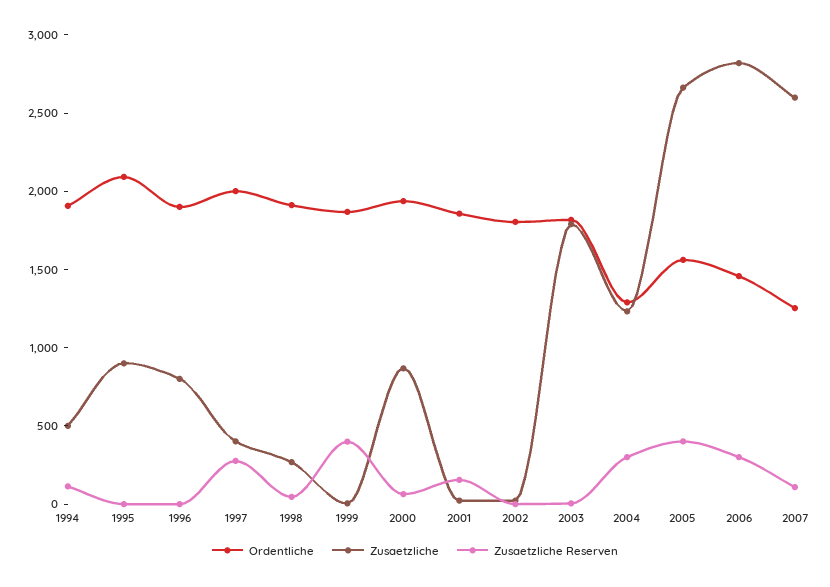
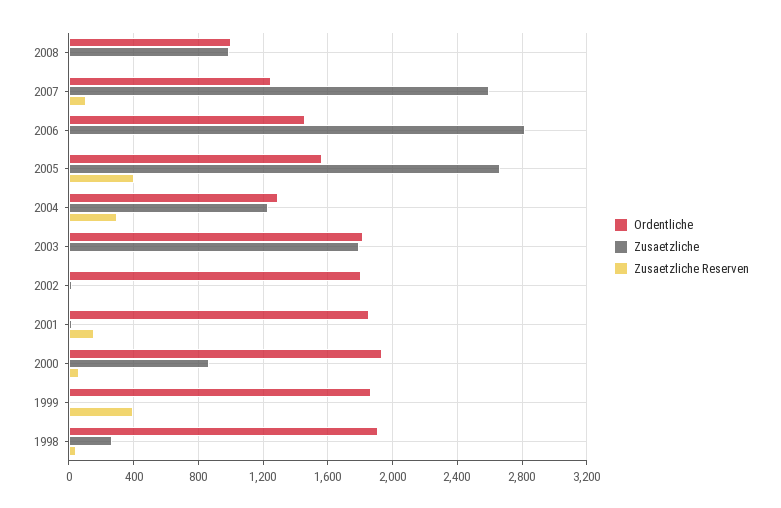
Ordentliche, 1994: 1900 -> none
Zusaetzliche, 1994: 500 -> none
Zusaetzliche Reserven, 1994: 100 -> none
Ordentliche, 1995: 2100 -> none
Zusaetzliche, 1995: 900 -> none
Zusaetzliche Reserven, 1995: 0 -> none
Ordentliche, 1996: 1900 -> none
Zusaetzliche, 1996: 800 -> none
Zusaetzliche Reserven, 1996: 0 -> none
Ordentliche, 1997: 2000 -> none
Zusaetzliche, 1997: 400 -> none
Zusaetzliche Reserven, 1997: 300 -> none
Zusaetzliche Reserven, 2006: 300 -> 0
Ordentliche, 2008: none -> 1000
Zusaetzliche, 2008: none -> 1000
Zusaetzliche Reserven, 2008: none -> 0

